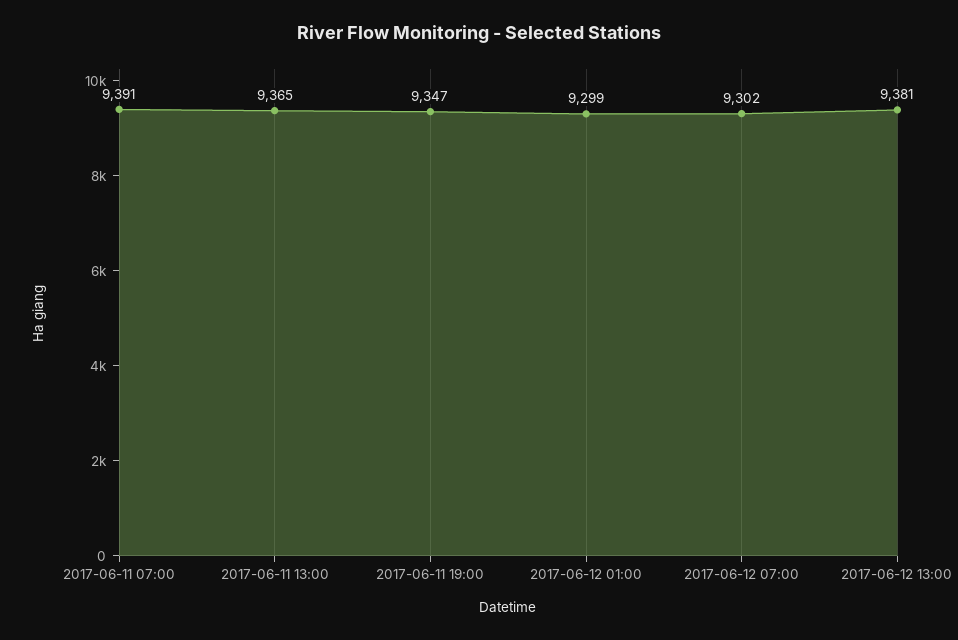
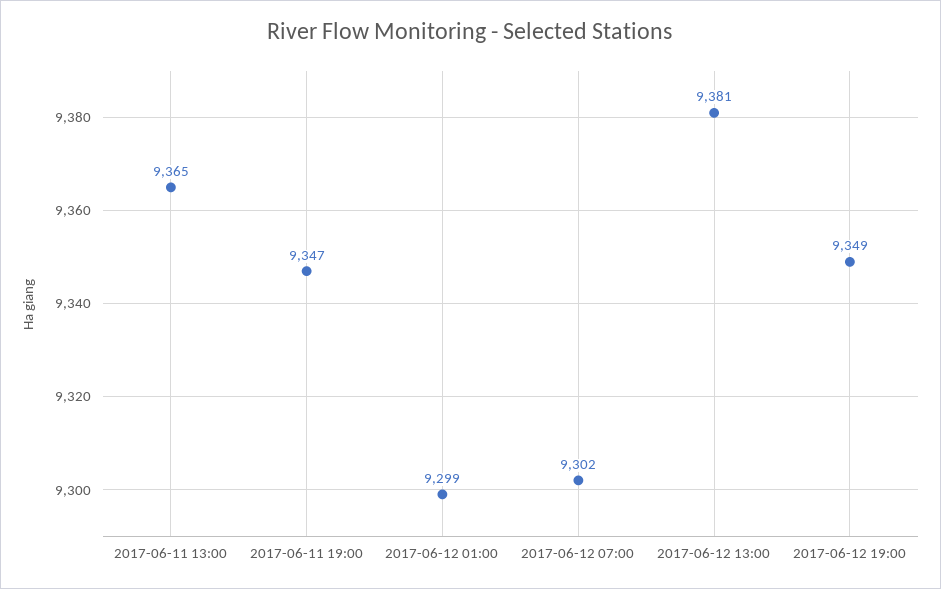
2017-06-11 07:00: 9391 -> none
2017-06-12 19:00: none -> 9349

